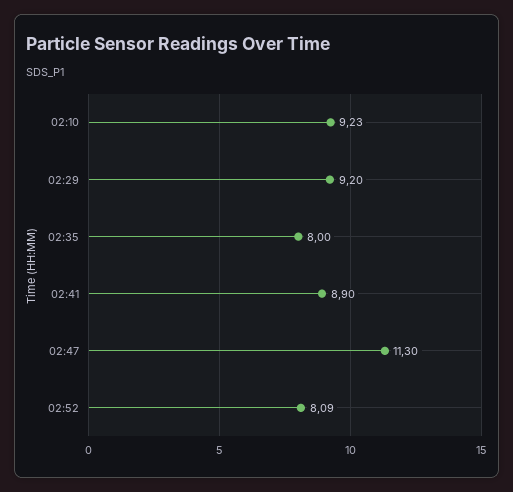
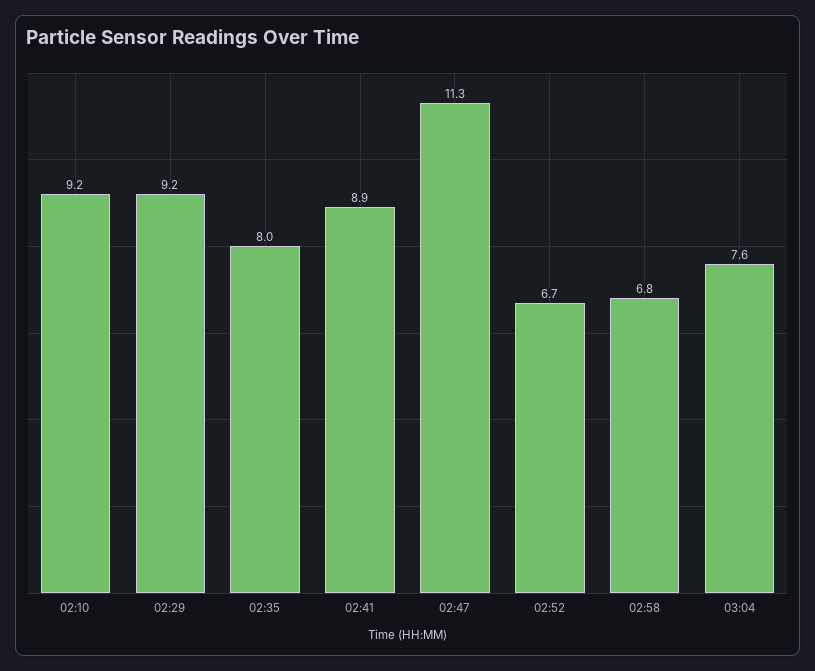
02:52: 8.09 -> 6.7
02:58: none -> 6.8
03:04: none -> 7.6

